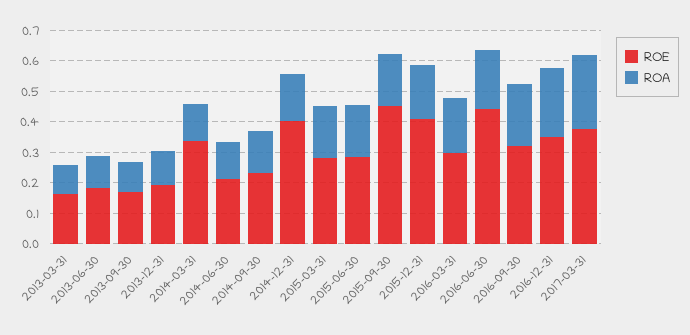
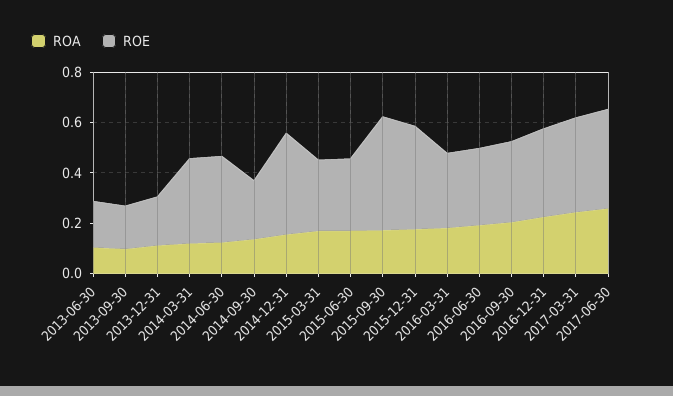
ROE, 2013-03-31: 0.15 -> none
ROA, 2013-03-31: 0.1 -> none
ROE, 2014-06-30: 0.2 -> 0.35
ROE, 2016-06-30: 0.45 -> 0.3
ROA, 2017-06-30: none -> 0.25
ROE, 2017-06-30: none -> 0.4

